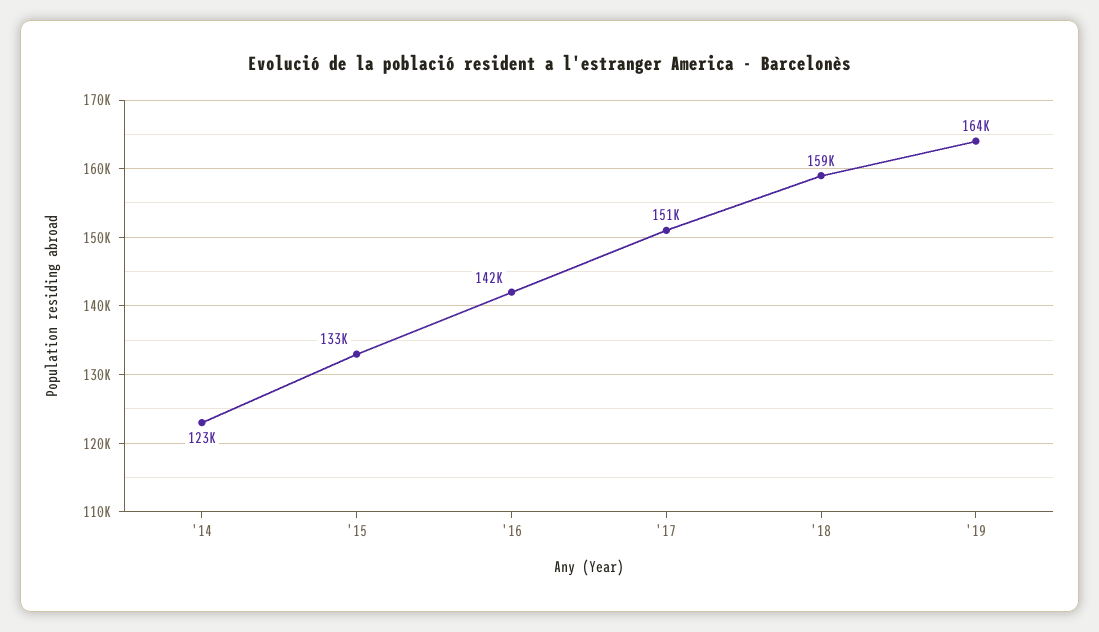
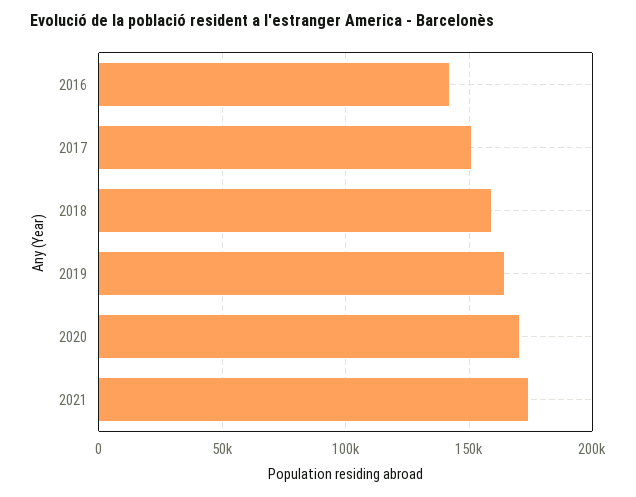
'14: 123000 -> none
'15: 133000 -> none
2020: none -> 170000
2021: none -> 175000

